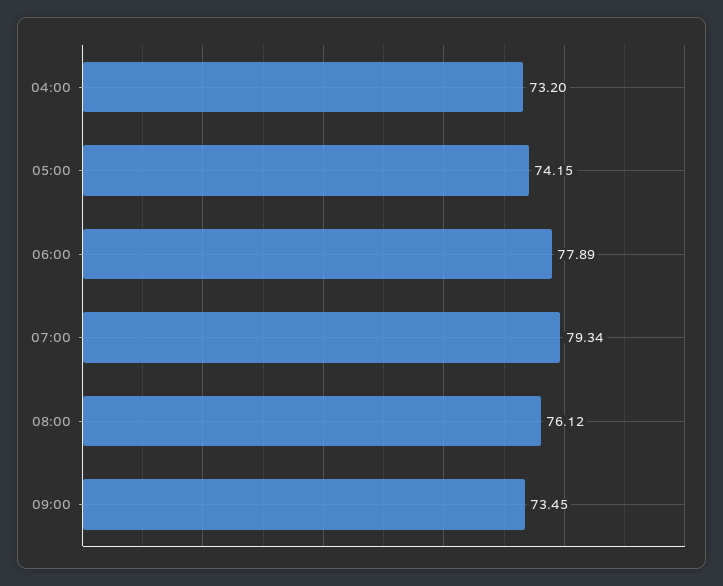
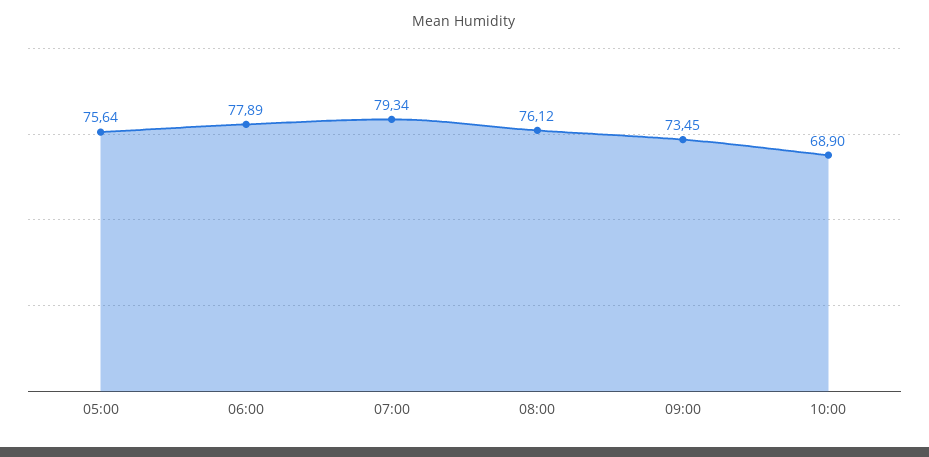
04:00: 73.2 -> none
05:00: 74.15 -> 75.64
10:00: none -> 68.9

